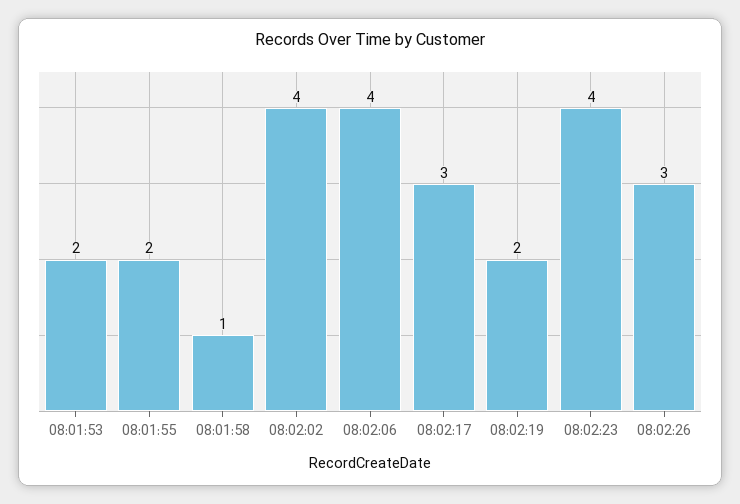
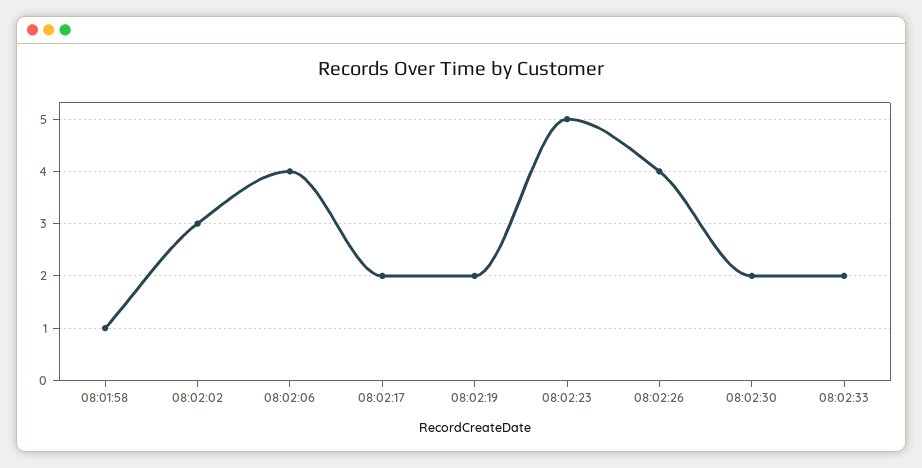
08:01:53: 2 -> none
08:01:55: 2 -> none
08:02:02: 4 -> 3
08:02:17: 3 -> 2
08:02:23: 4 -> 5
08:02:26: 3 -> 4
08:02:30: none -> 2
08:02:33: none -> 2

